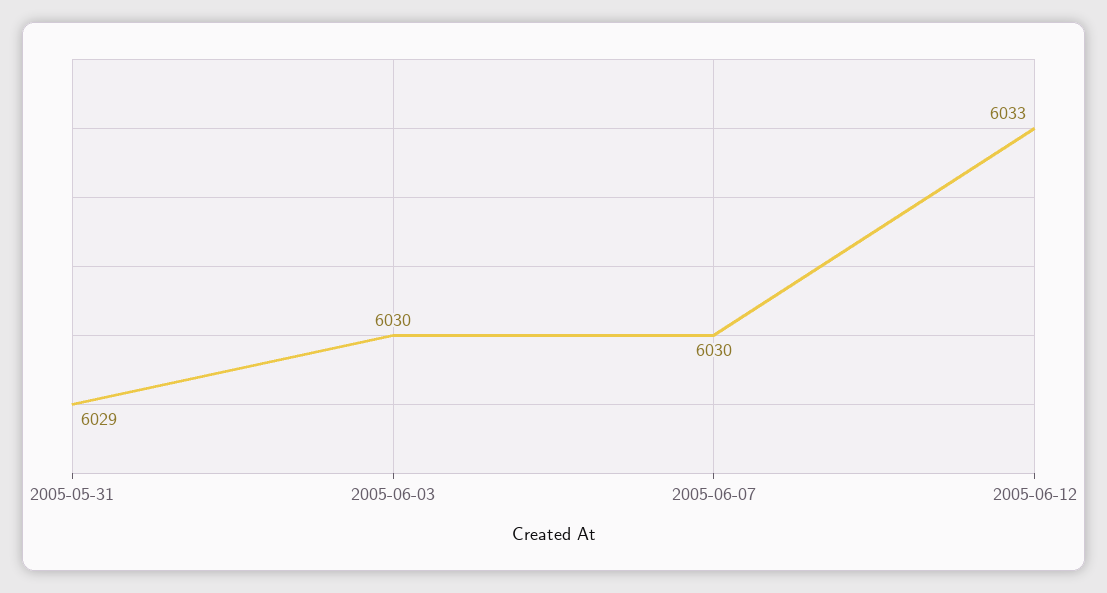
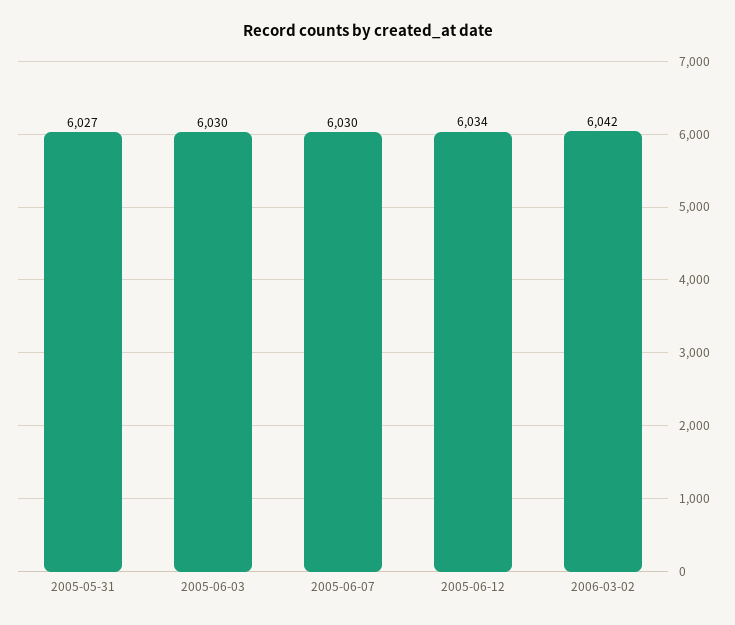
2005-05-31: 6029 -> 6027
2005-06-12: 6033 -> 6034
2006-03-02: none -> 6042

